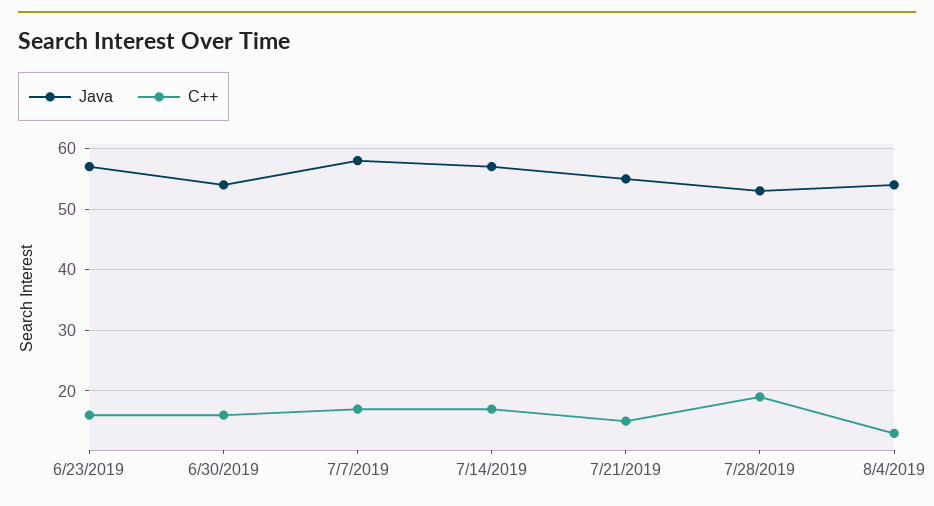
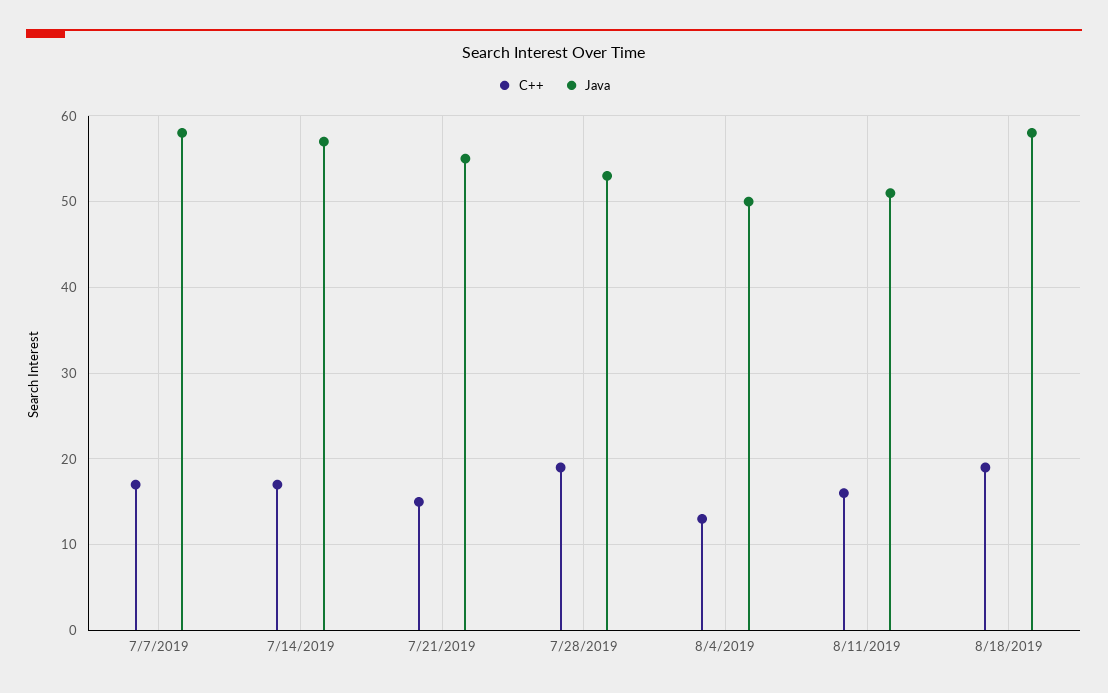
Java, 6/23/2019: 57 -> none
C++, 6/23/2019: 16 -> none
Java, 6/30/2019: 54 -> none
C++, 6/30/2019: 16 -> none
Java, 8/4/2019: 54 -> 50
C++, 8/11/2019: none -> 16
Java, 8/11/2019: none -> 51
C++, 8/18/2019: none -> 19
Java, 8/18/2019: none -> 58

